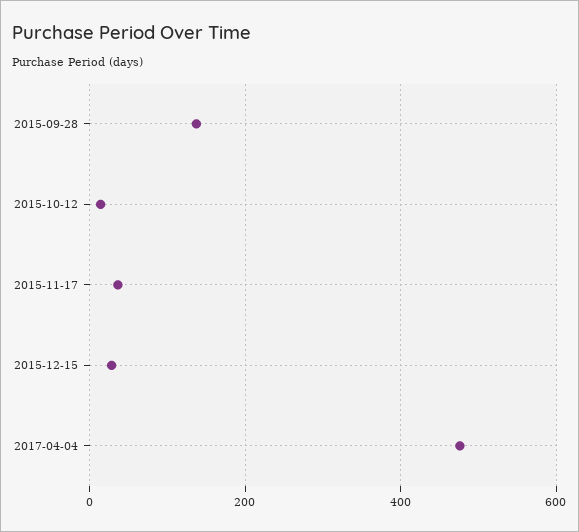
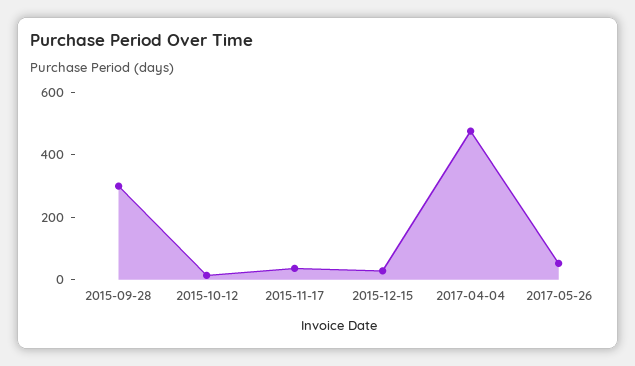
2015-09-28: 140 -> 300
2017-05-26: none -> 50

